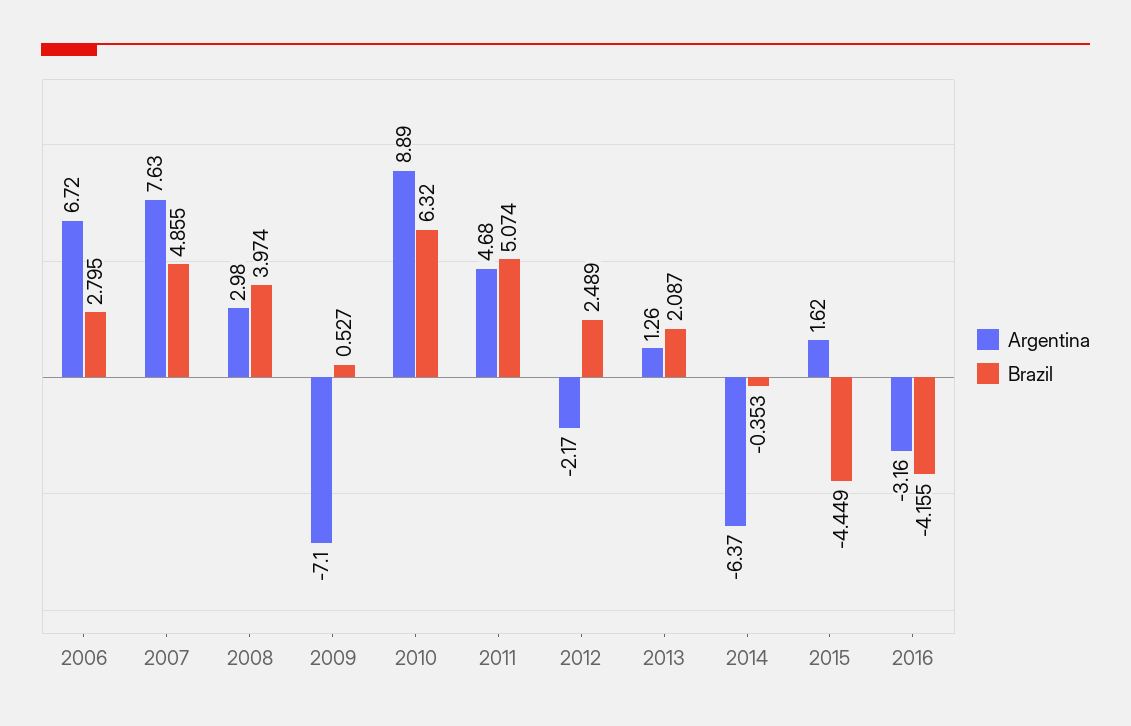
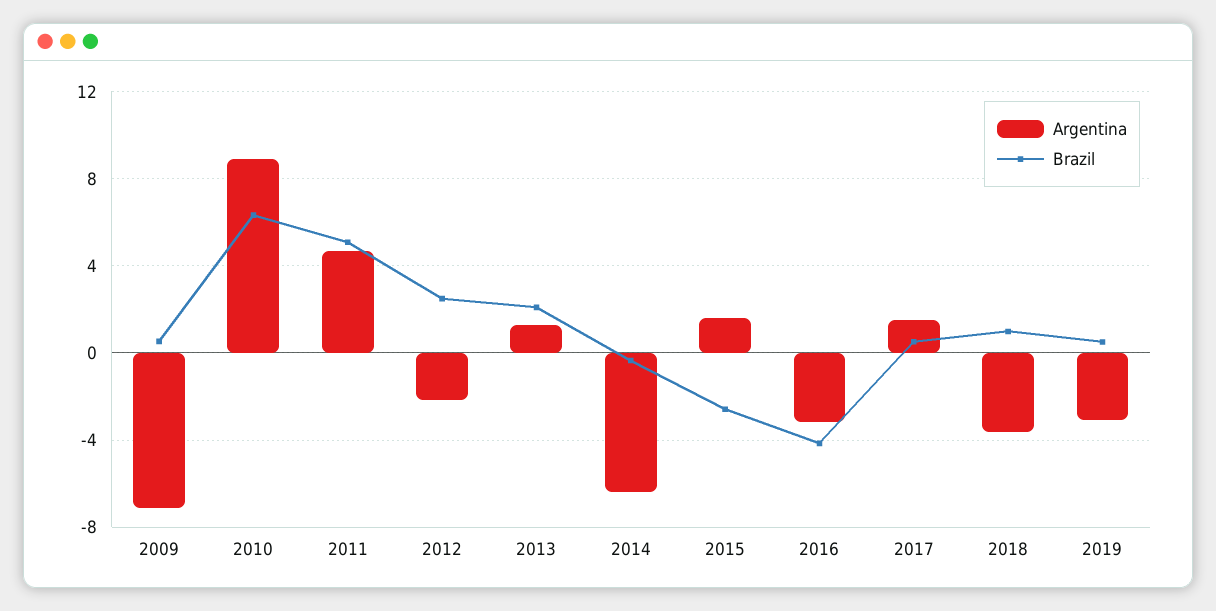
Argentina, 2006: 6.72 -> none
Brazil, 2006: 2.795 -> none
Argentina, 2007: 7.63 -> none
Brazil, 2007: 4.855 -> none
Argentina, 2008: 2.98 -> none
Brazil, 2008: 3.974 -> none
Brazil, 2015: -4.449 -> -2.5
Argentina, 2017: none -> 1.5
Brazil, 2017: none -> 0.5
Argentina, 2018: none -> -3.5
Brazil, 2018: none -> 1
Argentina, 2019: none -> -3
Brazil, 2019: none -> 0.5

